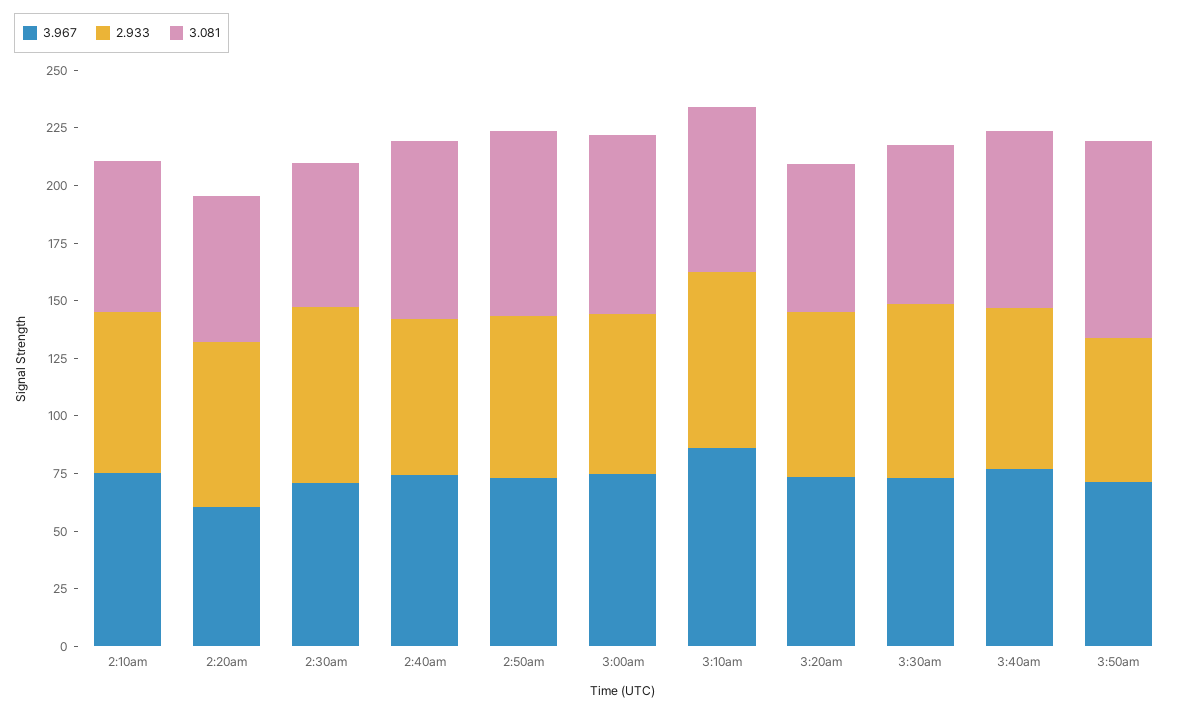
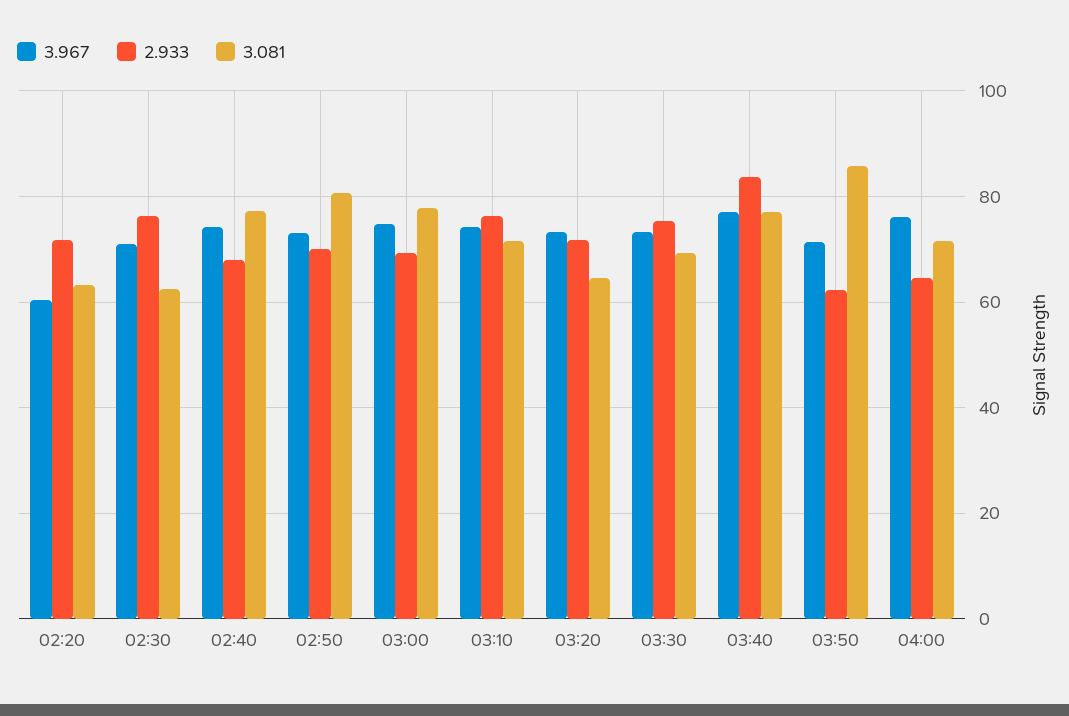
3.967, 2:10am: 75 -> none
2.933, 2:10am: 70 -> none
3.081, 2:10am: 65 -> none
3.967, 3:10am: 85 -> 74
2.933, 3:40am: 70 -> 84
3.967, 04:00: none -> 76
2.933, 04:00: none -> 64
3.081, 04:00: none -> 72

